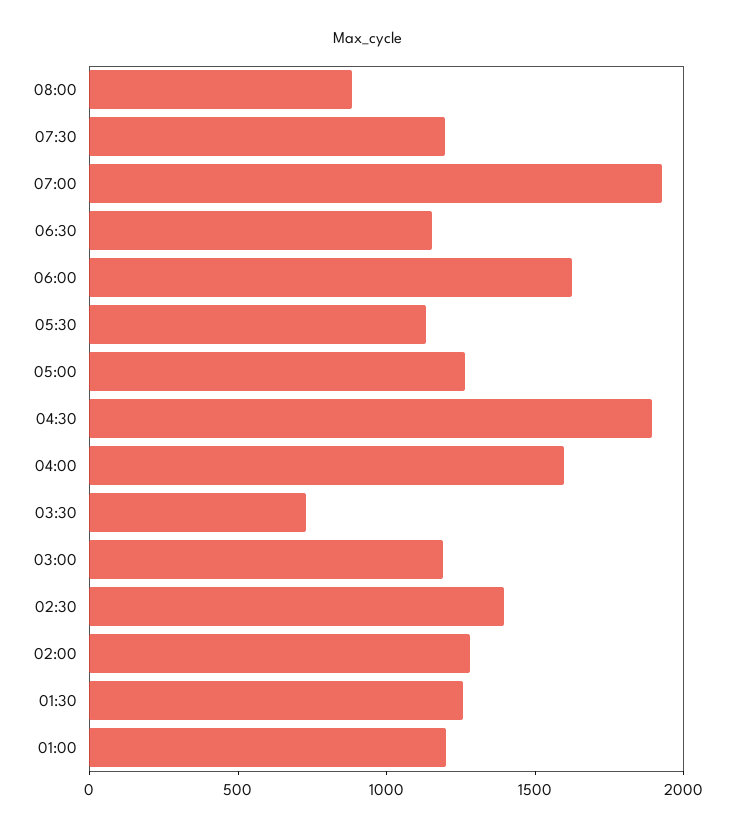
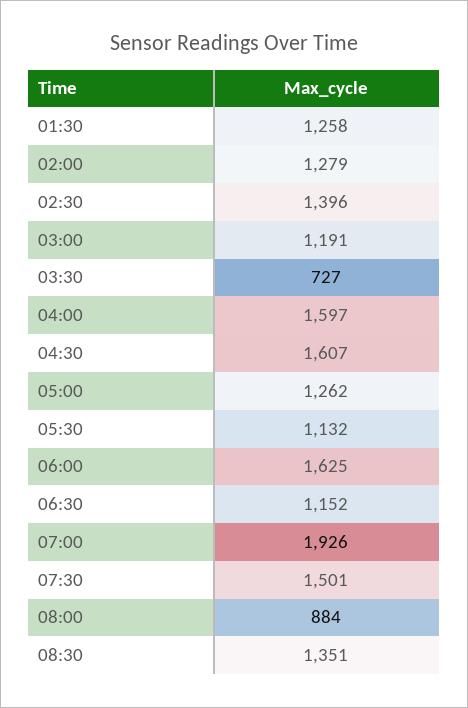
07:30: 1200 -> 1501
04:30: 1900 -> 1607
01:00: 1200 -> none
08:30: none -> 1351

